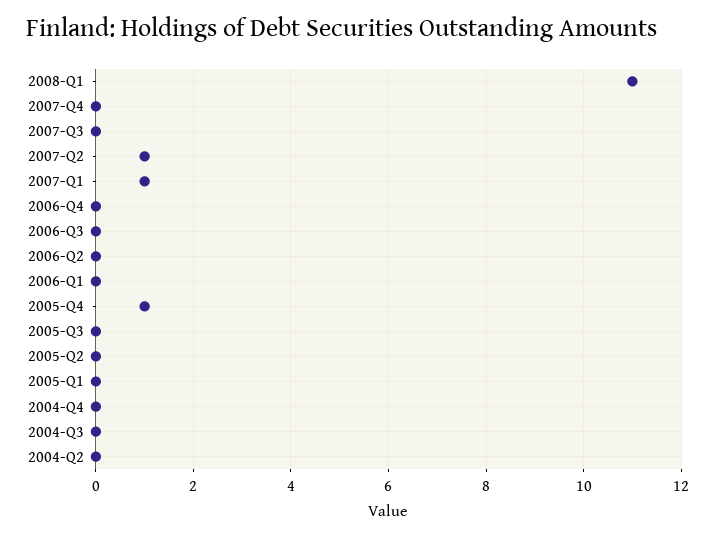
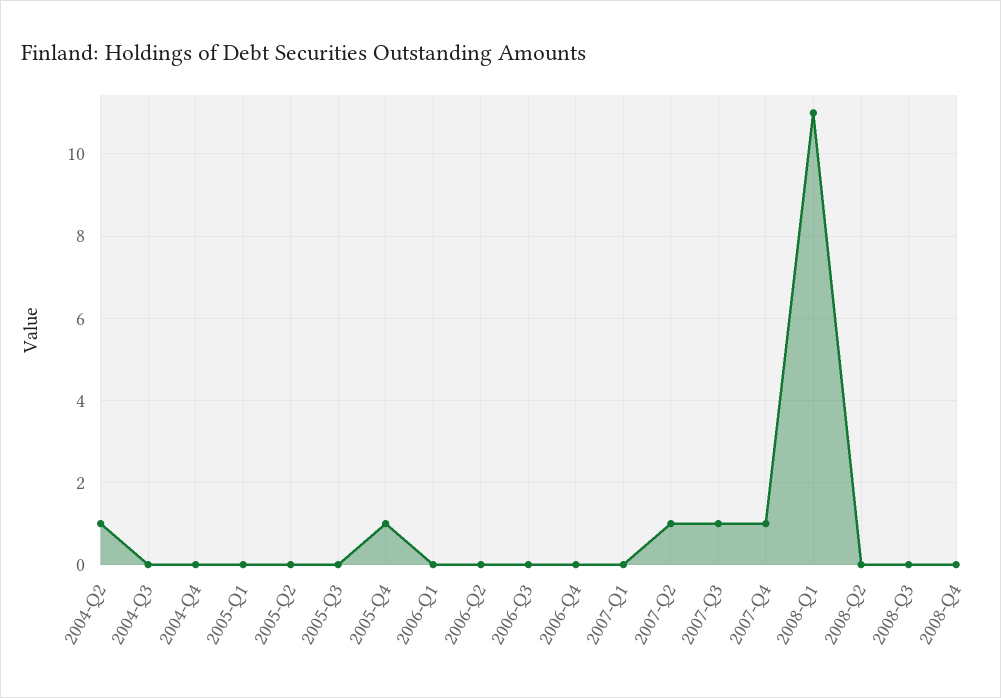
2007-Q4: 0 -> 1
2007-Q3: 0 -> 1
2007-Q1: 1 -> 0
2004-Q2: 0 -> 1
2008-Q2: none -> 0
2008-Q3: none -> 0
2008-Q4: none -> 0

